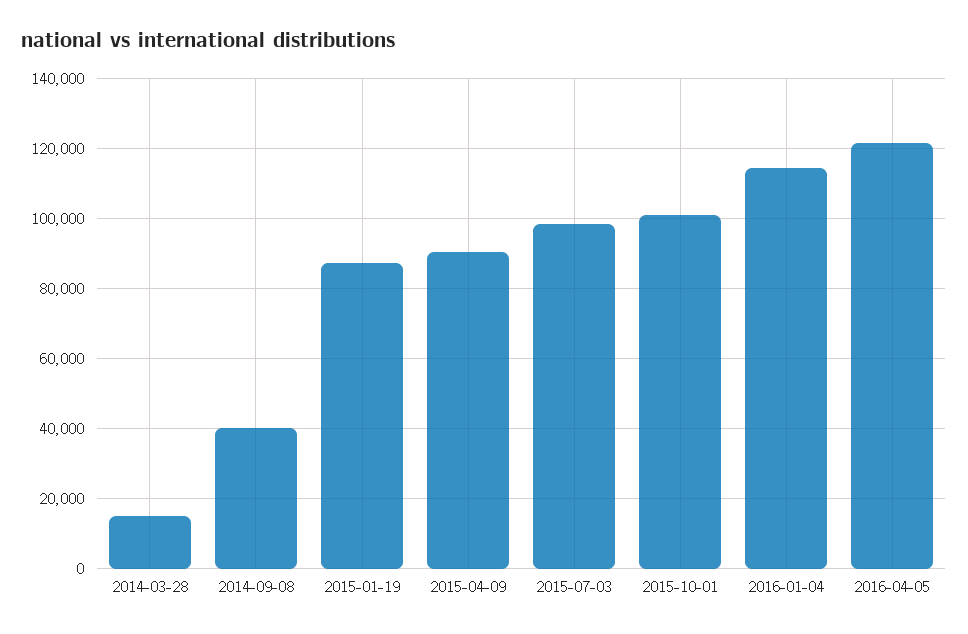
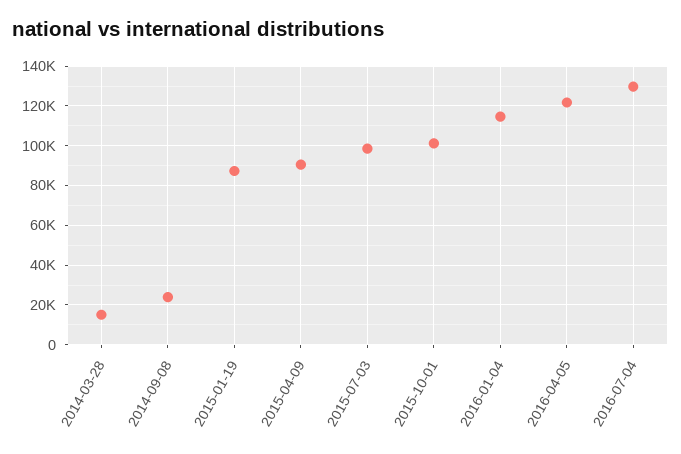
2014-09-08: 40000 -> 25000
2016-07-04: none -> 130000

